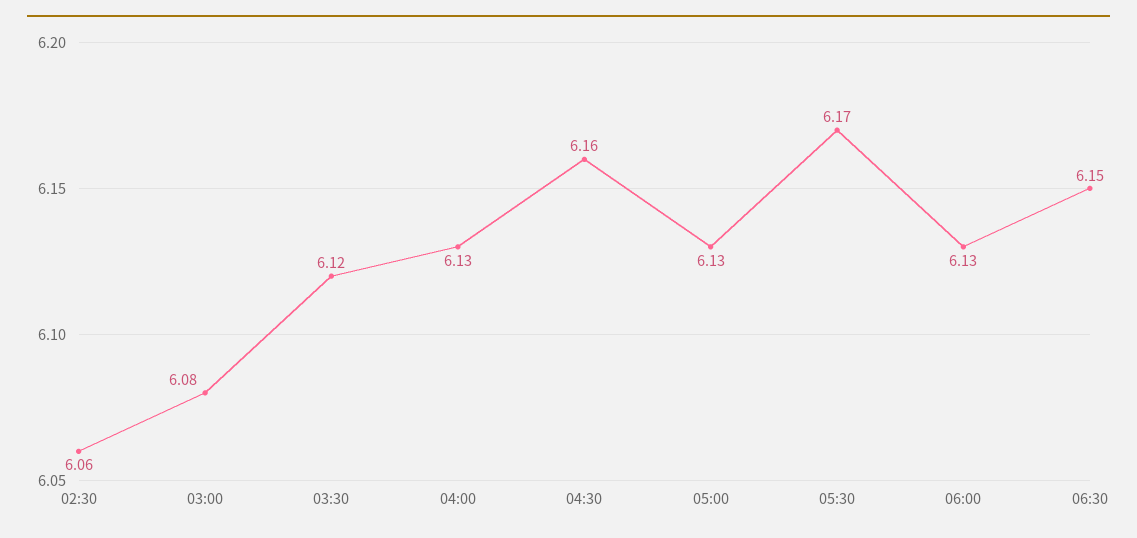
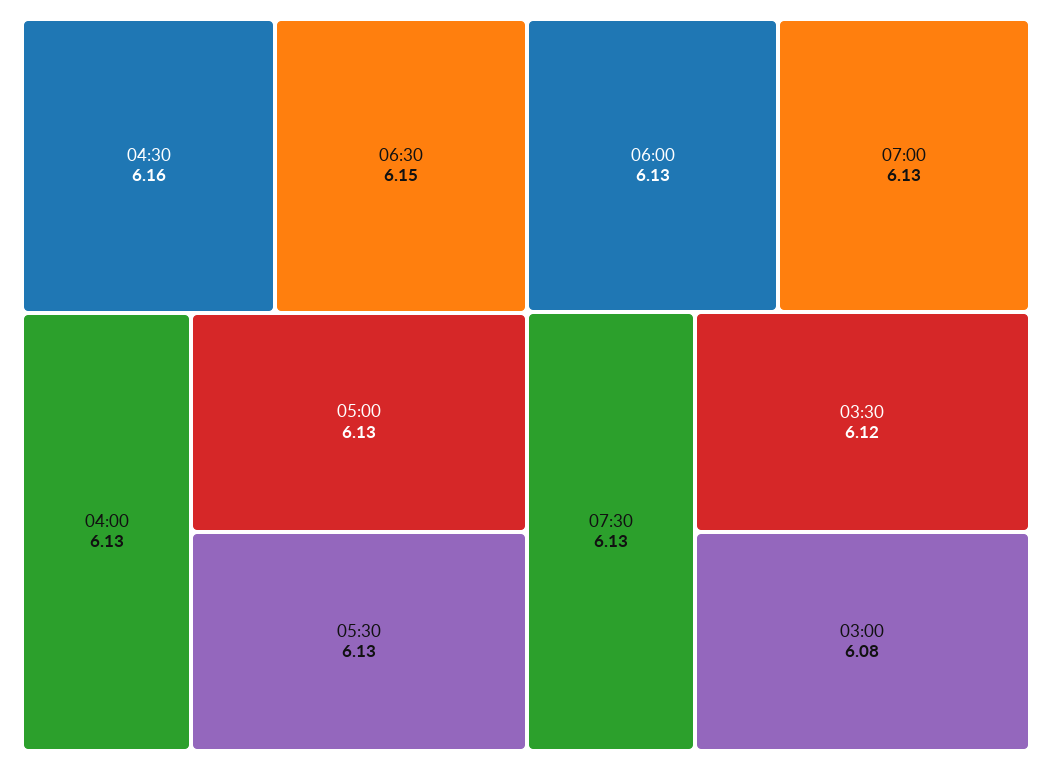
02:30: 6.06 -> none
05:30: 6.17 -> 6.13
07:00: none -> 6.13
07:30: none -> 6.13

